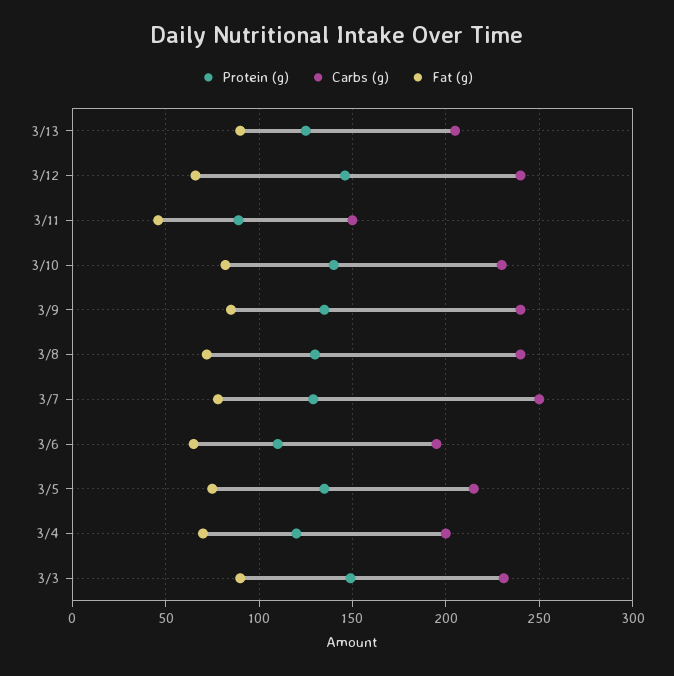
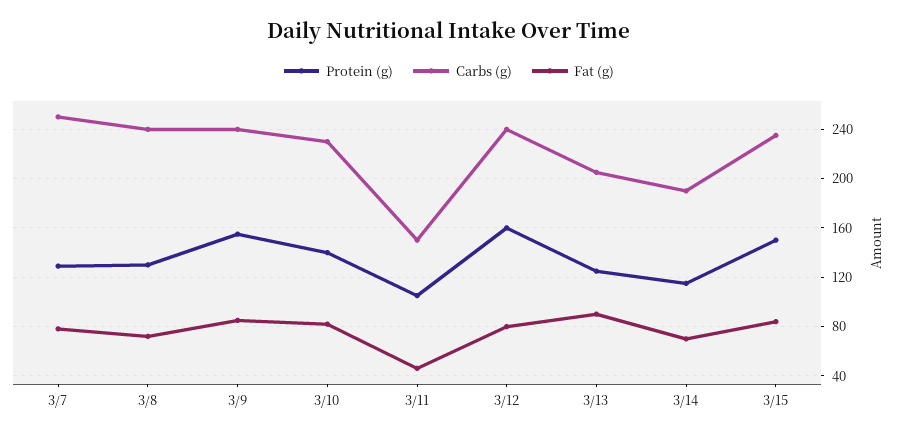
Protein (g), 3/12: 145 -> 160
Fat (g), 3/12: 65 -> 80
Protein (g), 3/11: 90 -> 105
Protein (g), 3/9: 135 -> 155
Protein (g), 3/6: 110 -> none
Carbs (g), 3/6: 195 -> none
Fat (g), 3/6: 65 -> none
Protein (g), 3/5: 135 -> none
Carbs (g), 3/5: 215 -> none
Fat (g), 3/5: 75 -> none
Protein (g), 3/4: 120 -> none
Carbs (g), 3/4: 200 -> none
Fat (g), 3/4: 70 -> none
Protein (g), 3/3: 150 -> none
Carbs (g), 3/3: 230 -> none
Fat (g), 3/3: 90 -> none
Protein (g), 3/14: none -> 115
Carbs (g), 3/14: none -> 190
Fat (g), 3/14: none -> 70
Protein (g), 3/15: none -> 150
Carbs (g), 3/15: none -> 235
Fat (g), 3/15: none -> 85

